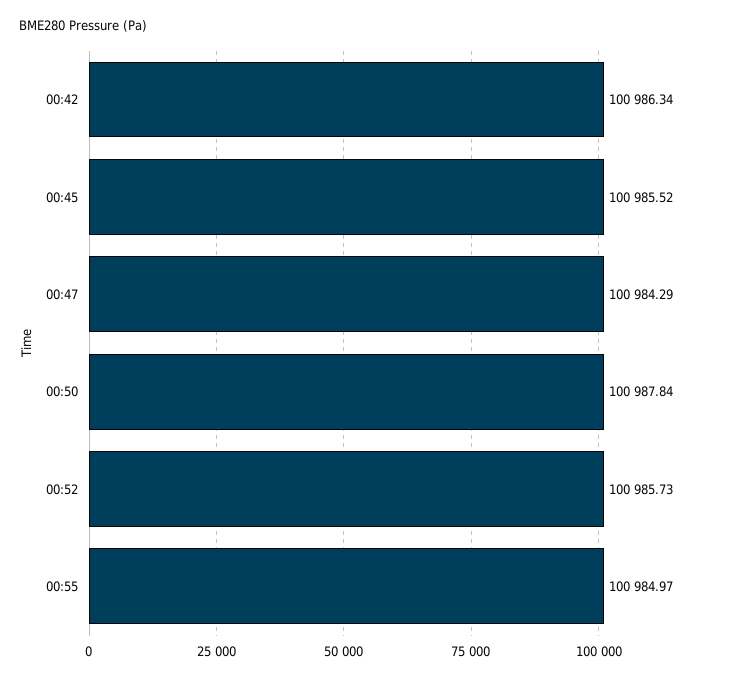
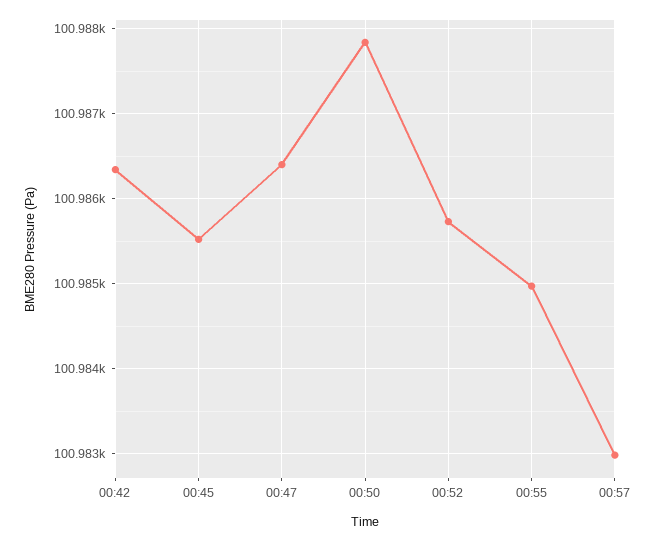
00:47: 100984.29 -> 100986.4
00:57: none -> 100983

